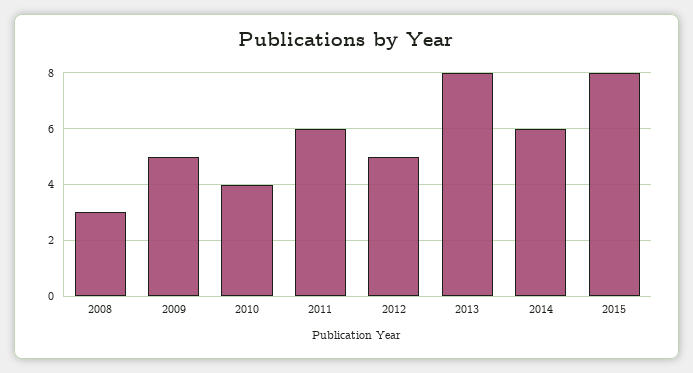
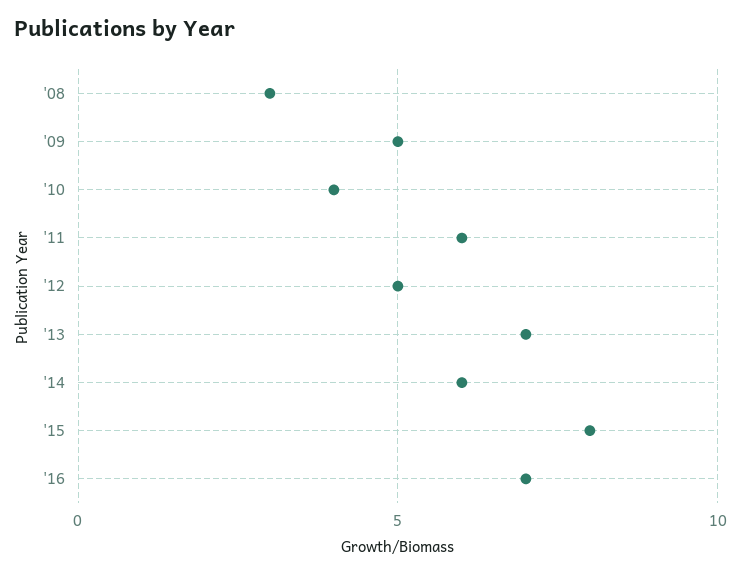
2013: 8 -> 7
'16: none -> 7

